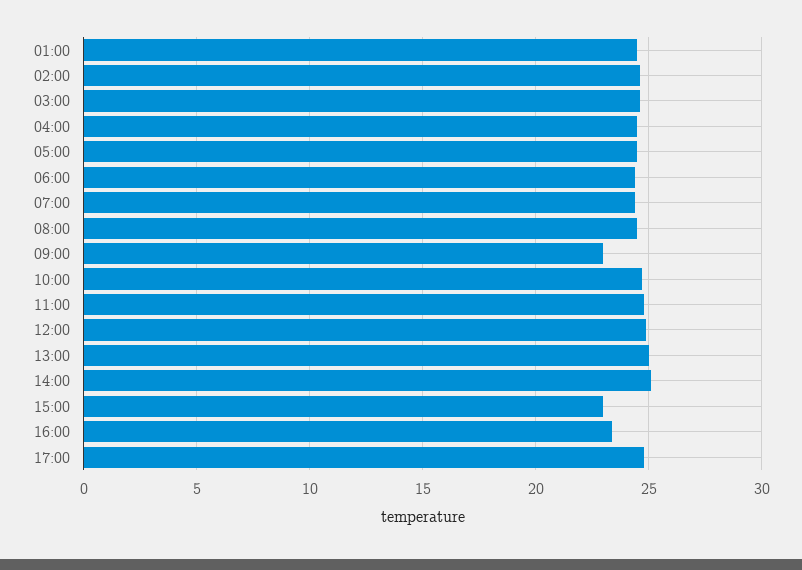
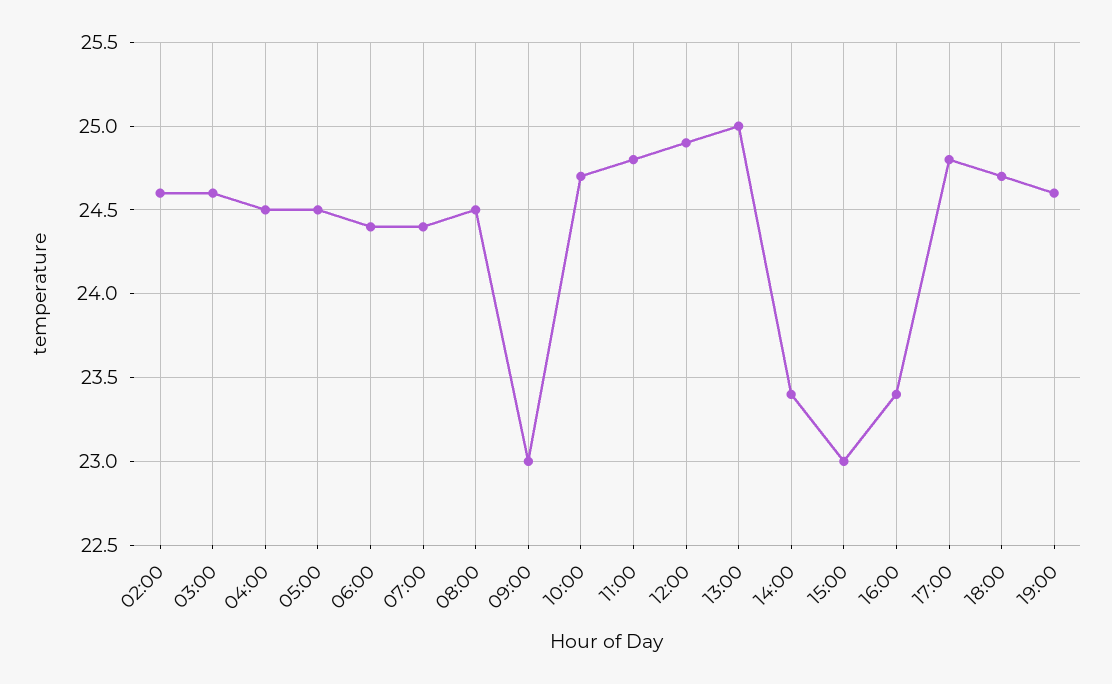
01:00: 24.5 -> none
14:00: 25 -> 23.4
18:00: none -> 24.7
19:00: none -> 24.6

